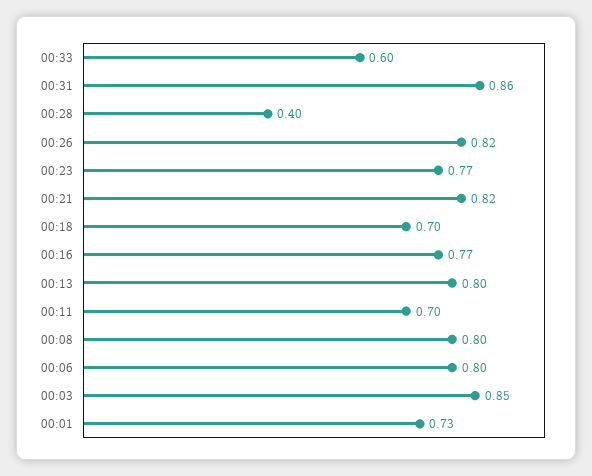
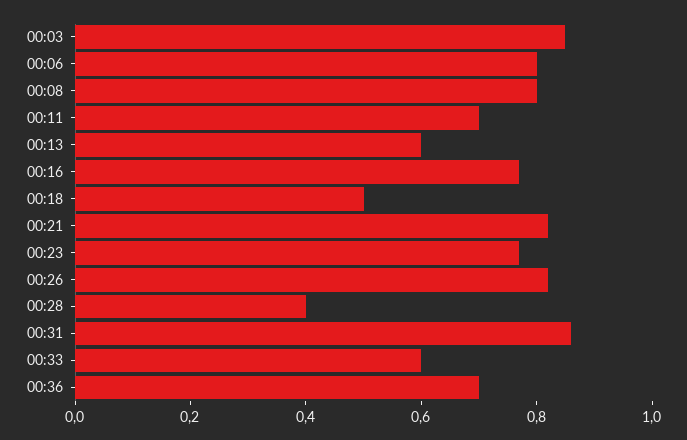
00:18: 0.7 -> 0.5
00:13: 0.8 -> 0.6
00:01: 0.73 -> none
00:36: none -> 0.7

